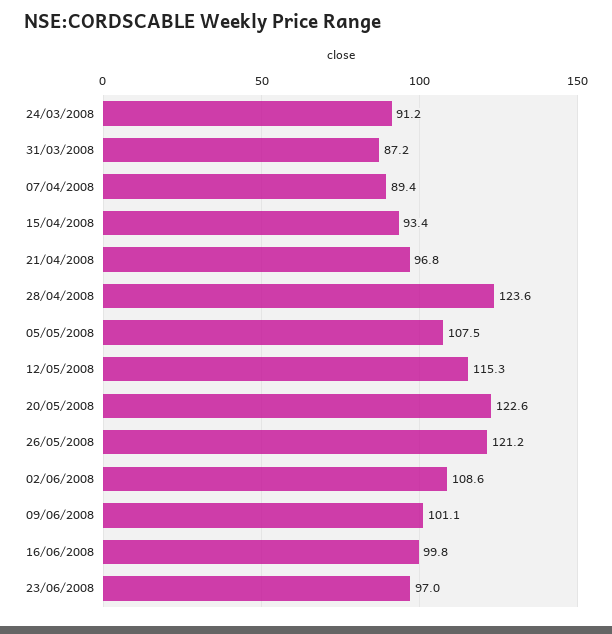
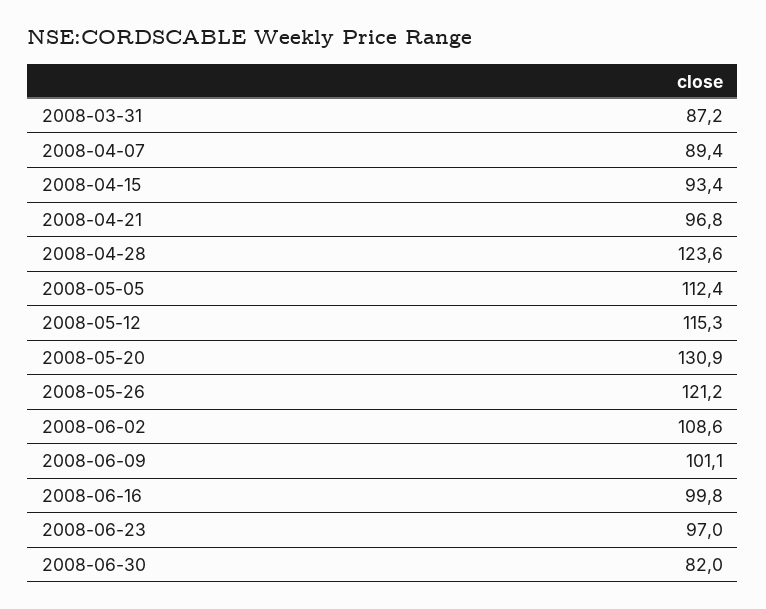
24/03/2008: 91.2 -> none
05/05/2008: 107.5 -> 112.4
20/05/2008: 122.6 -> 130.9
2008-06-30: none -> 82

